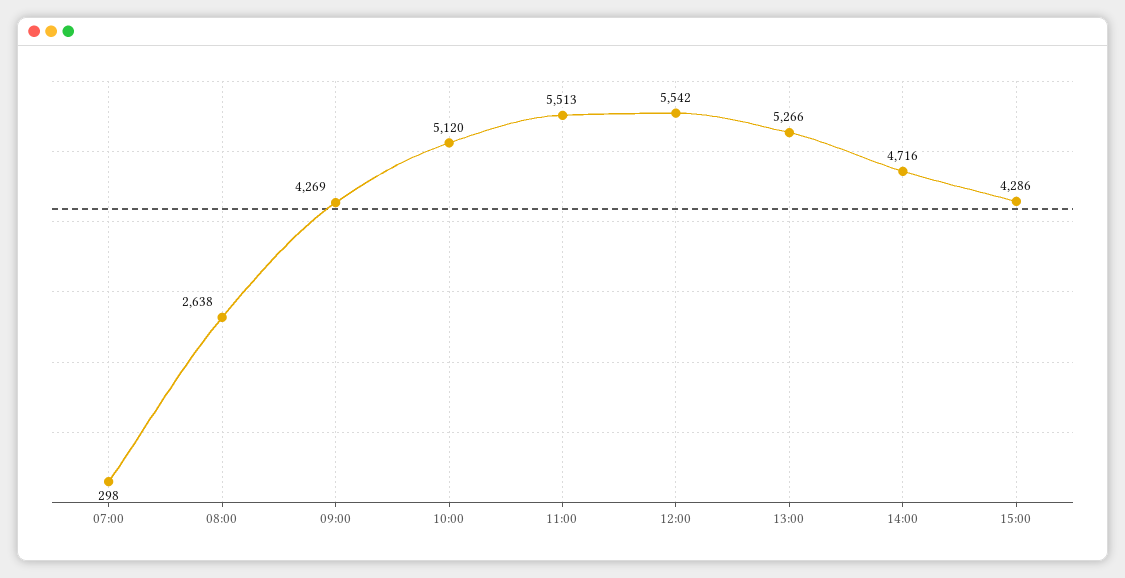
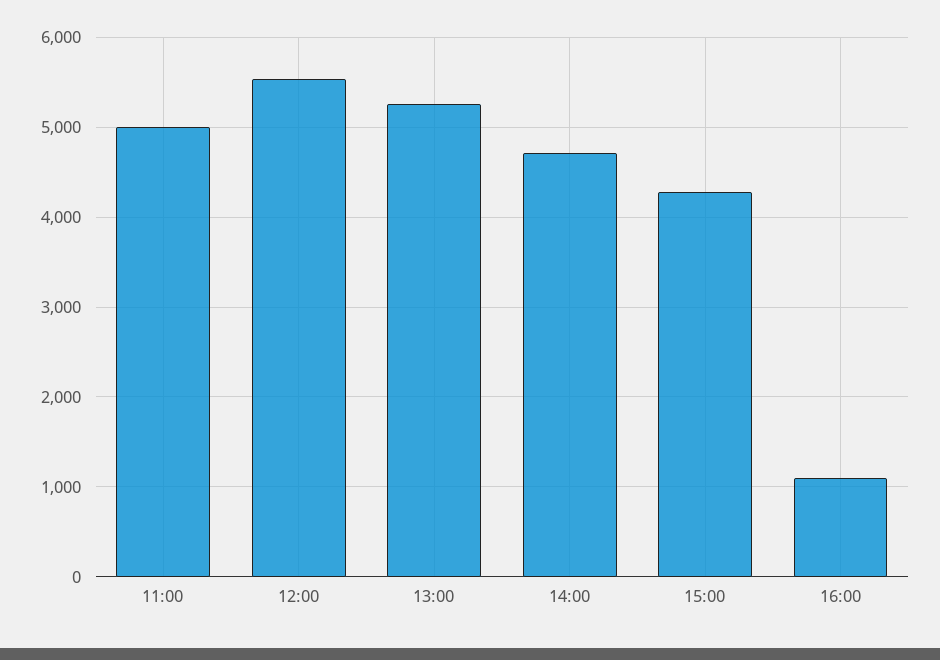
07:00: 298 -> none
08:00: 2638 -> none
09:00: 4269 -> none
10:00: 5120 -> none
11:00: 5513 -> 5000
16:00: none -> 1100

